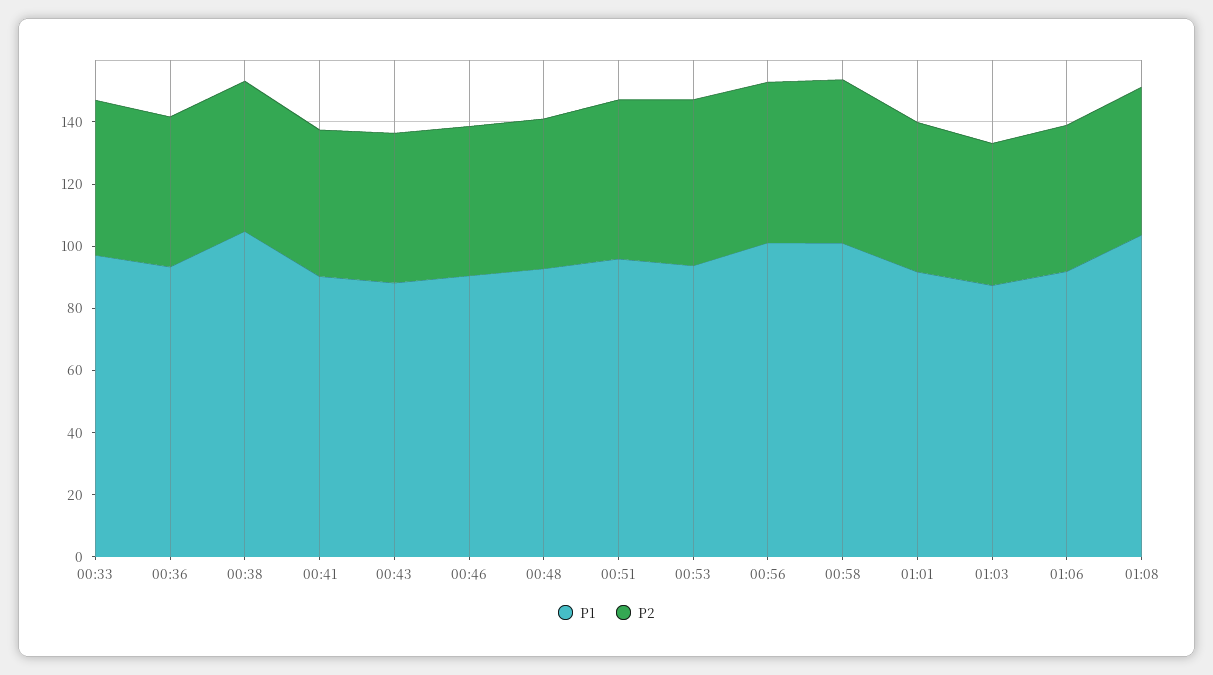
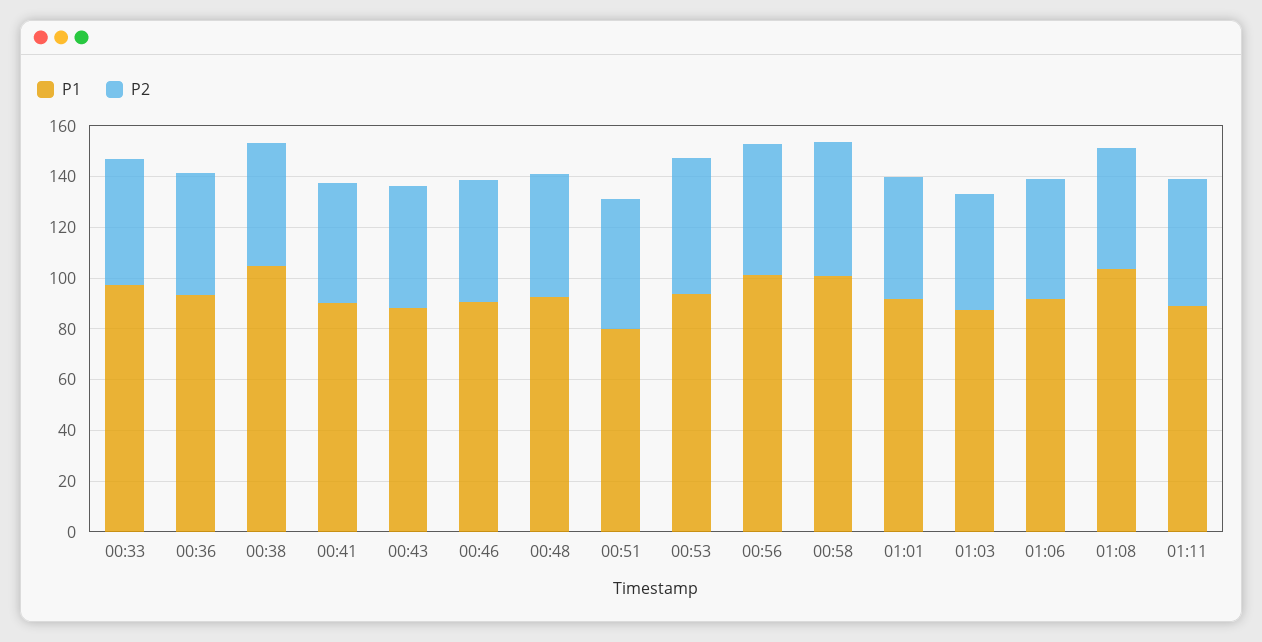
P1, 00:51: 95 -> 80
P1, 01:11: none -> 90
P2, 01:11: none -> 50

